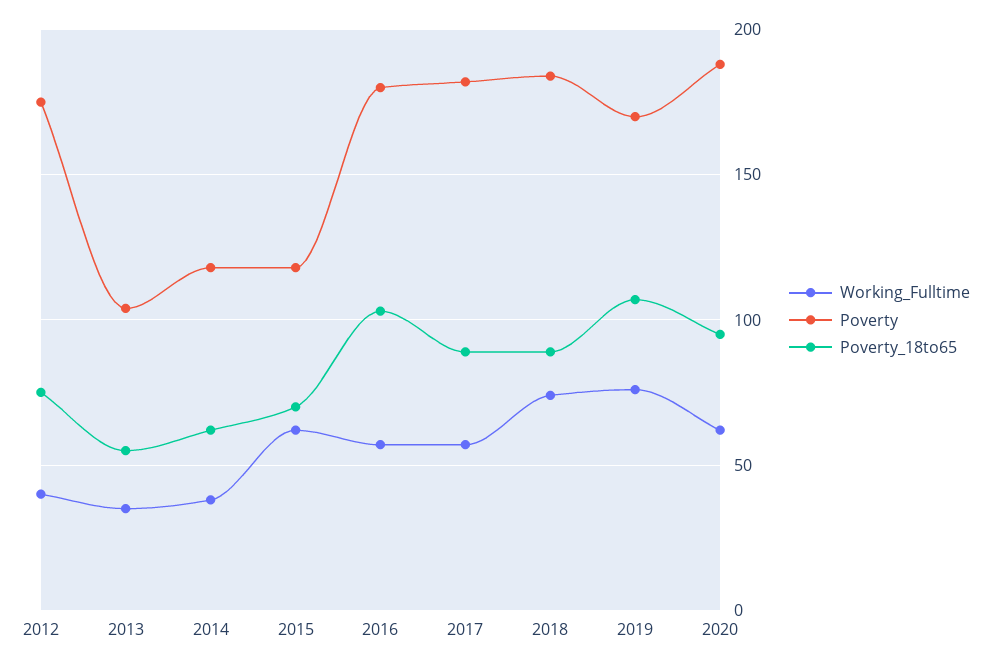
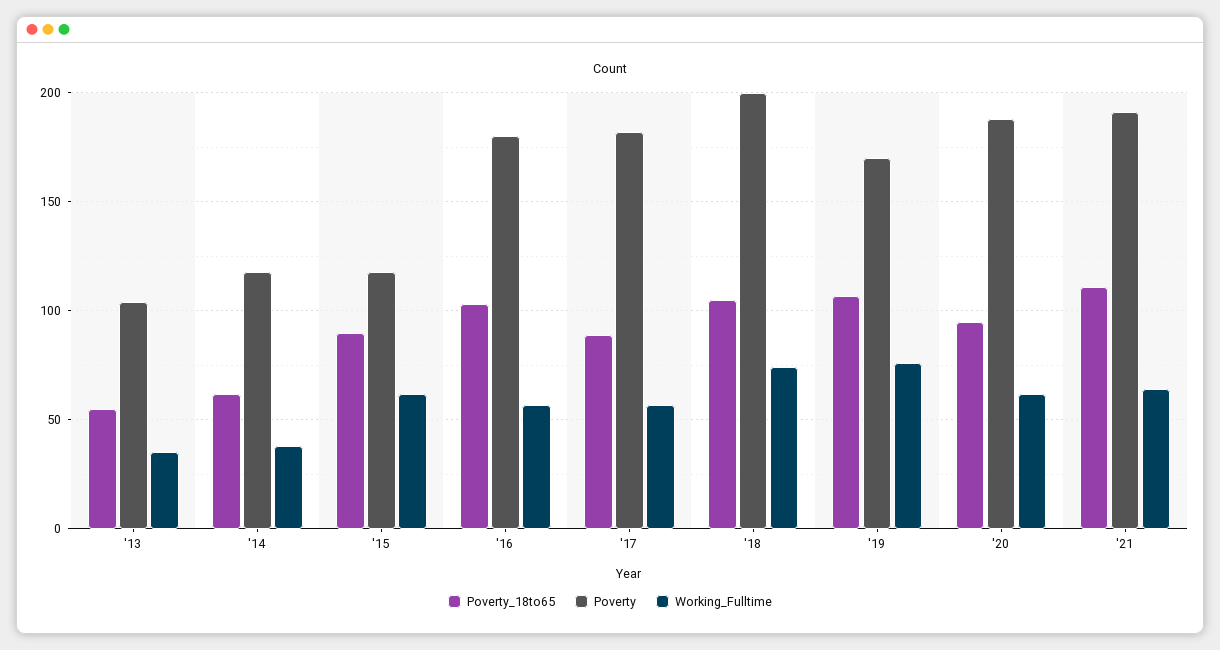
Working_Fulltime, 2012: 40 -> none
Poverty, 2012: 175 -> none
Poverty_18to65, 2012: 75 -> none
Poverty_18to65, 2015: 70 -> 90
Poverty, 2018: 185 -> 200
Poverty_18to65, 2018: 90 -> 105
Poverty_18to65, '21: none -> 110
Poverty, '21: none -> 190
Working_Fulltime, '21: none -> 65

